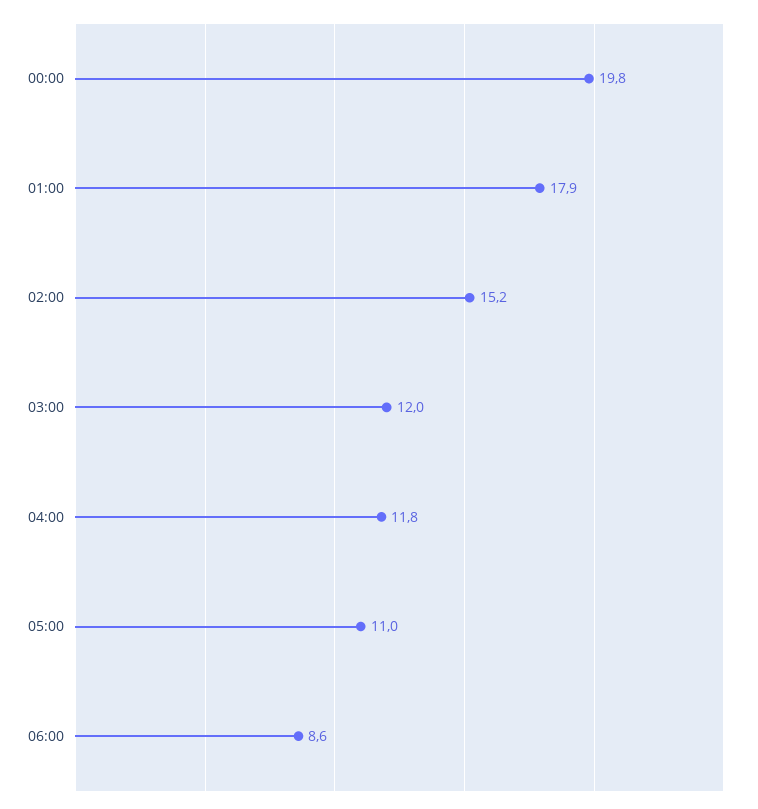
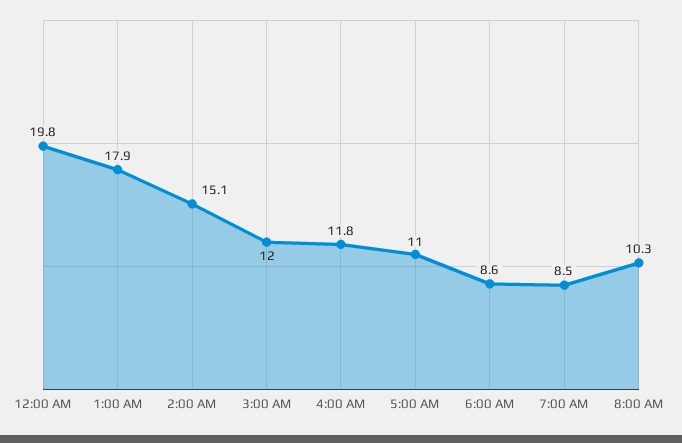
02:00: 15.2 -> 15.1
7:00 AM: none -> 8.5
8:00 AM: none -> 10.3

